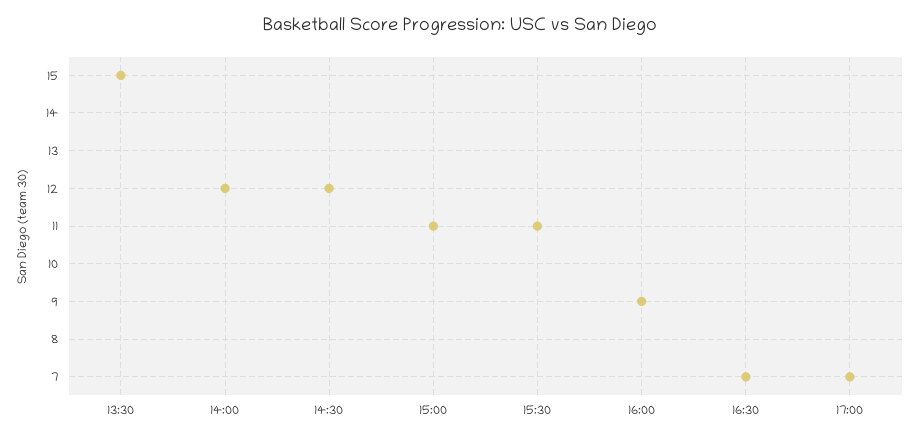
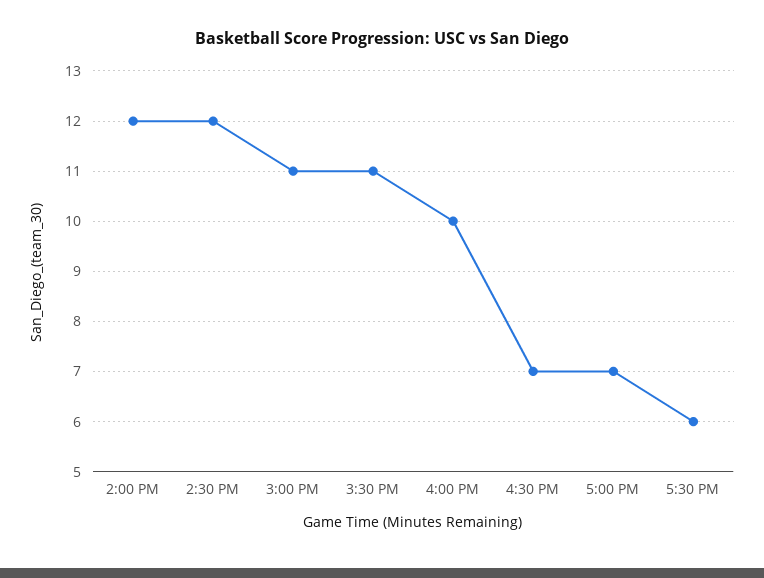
13:30: 15 -> none
16:00: 9 -> 10
5:30 PM: none -> 6

